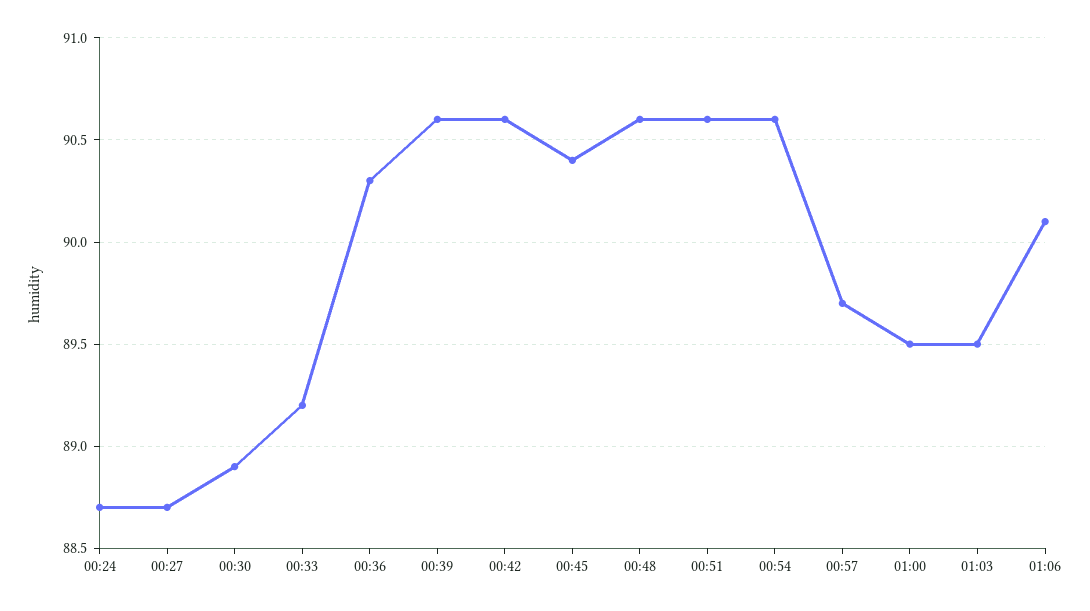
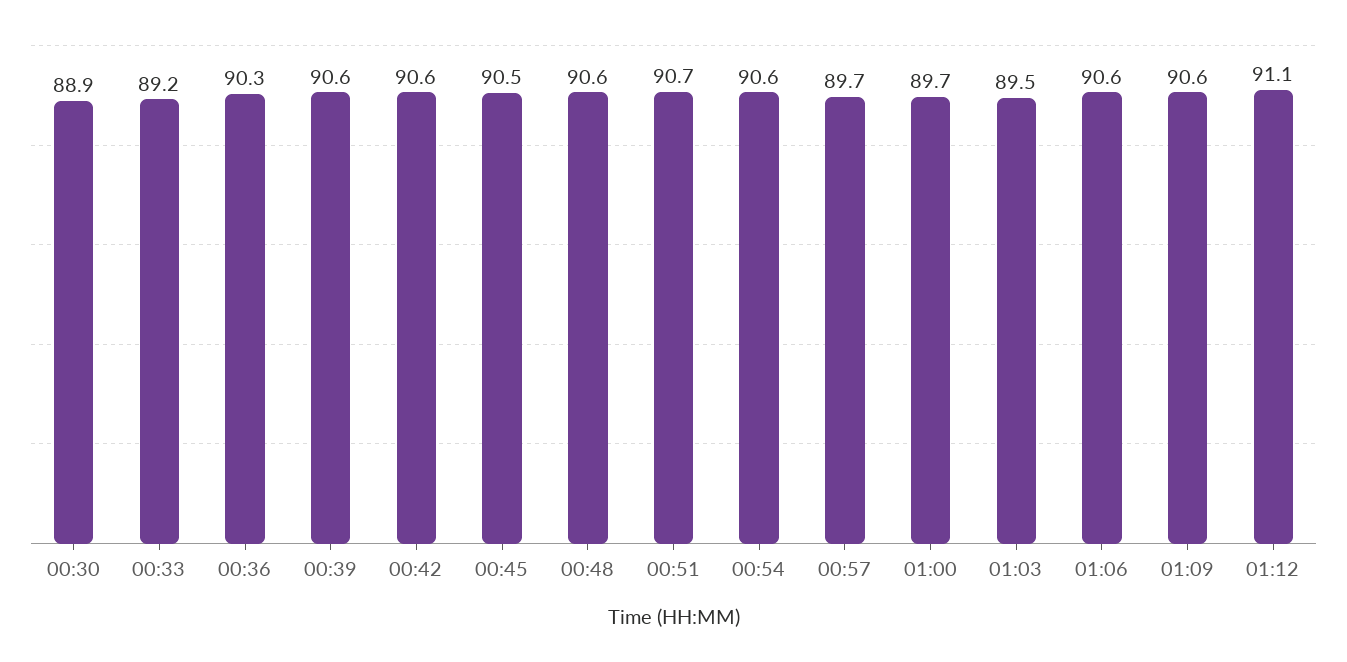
00:24: 88.7 -> none
00:27: 88.7 -> none
00:45: 90.4 -> 90.5
00:51: 90.6 -> 90.7
01:00: 89.5 -> 89.7
01:06: 90.1 -> 90.6
01:09: none -> 90.6
01:12: none -> 91.1

